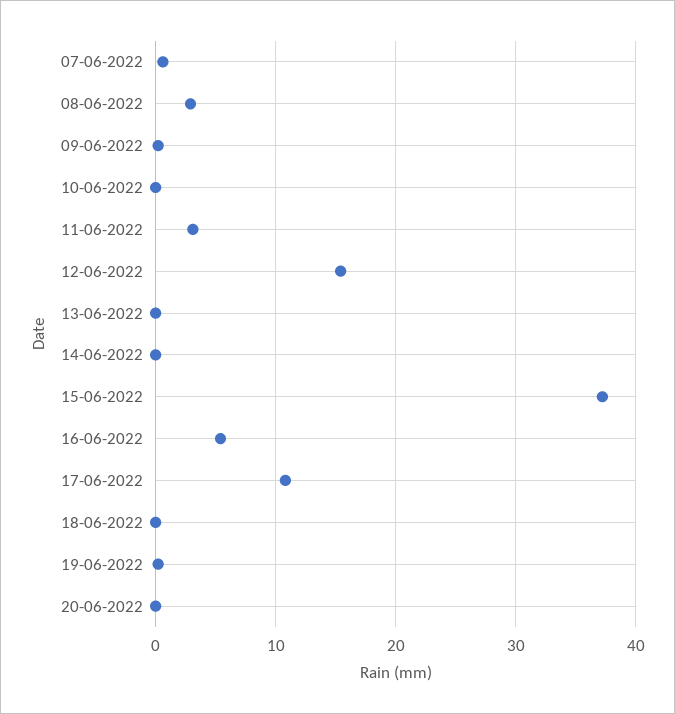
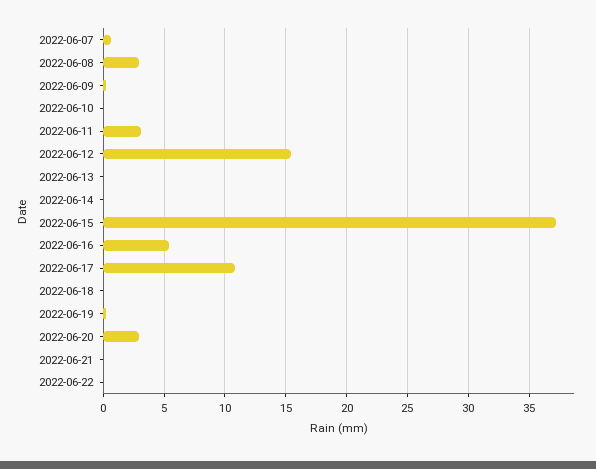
20-06-2022: 0 -> 3
2022-06-21: none -> 0
2022-06-22: none -> 0

